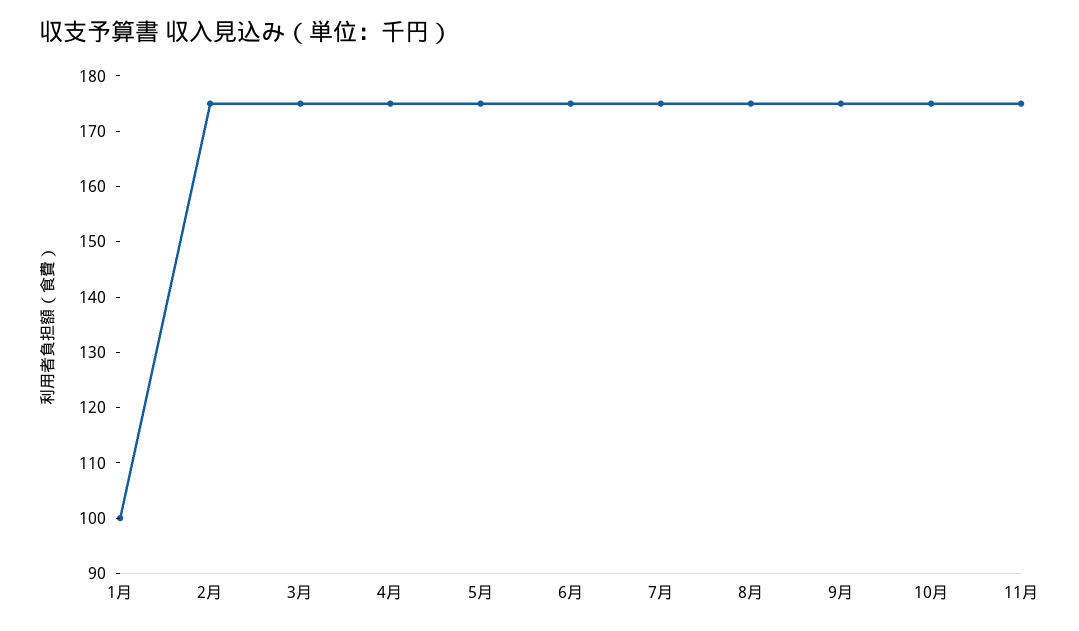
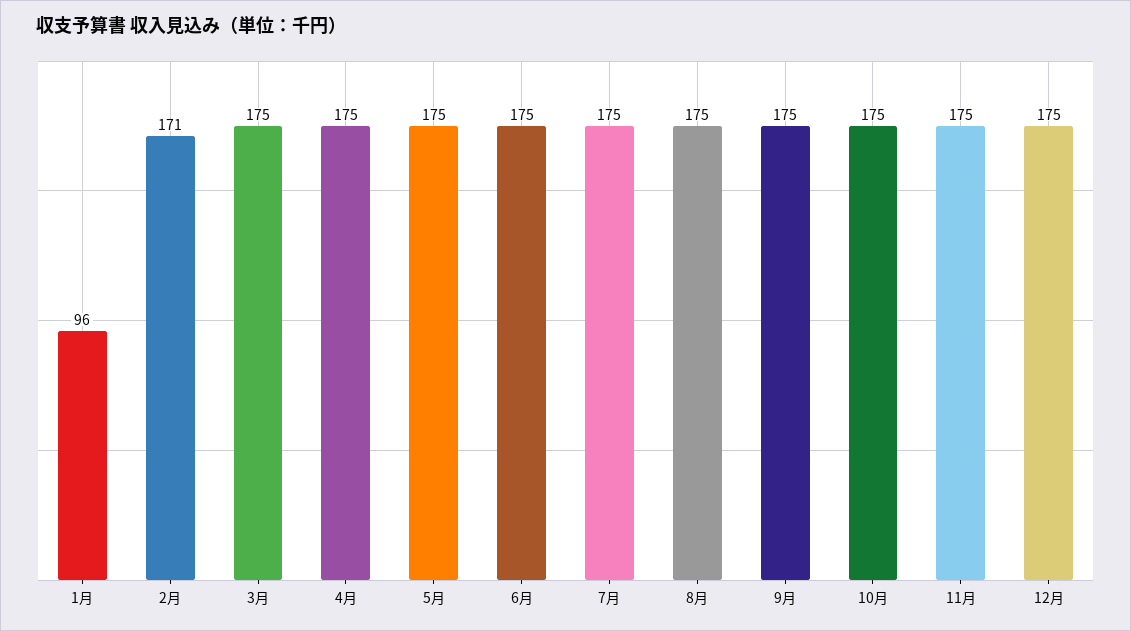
1月: 100 -> 96
2月: 175 -> 171
12月: none -> 175

